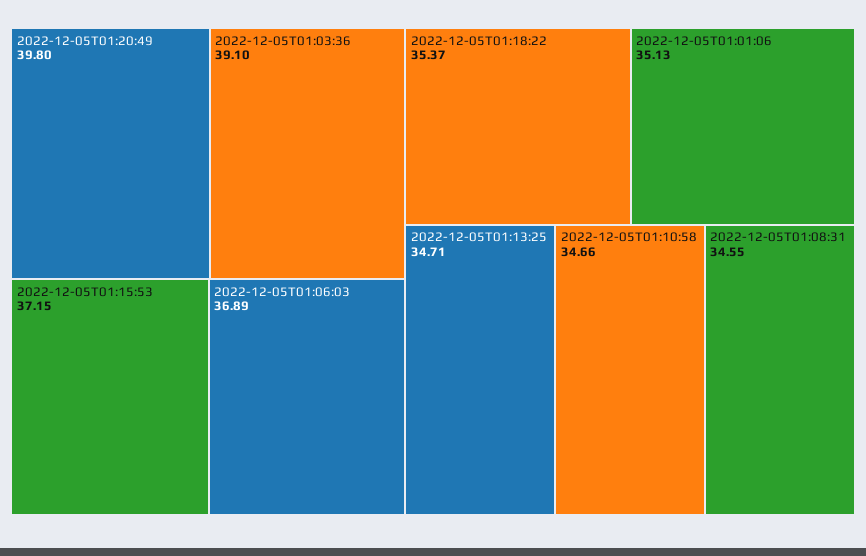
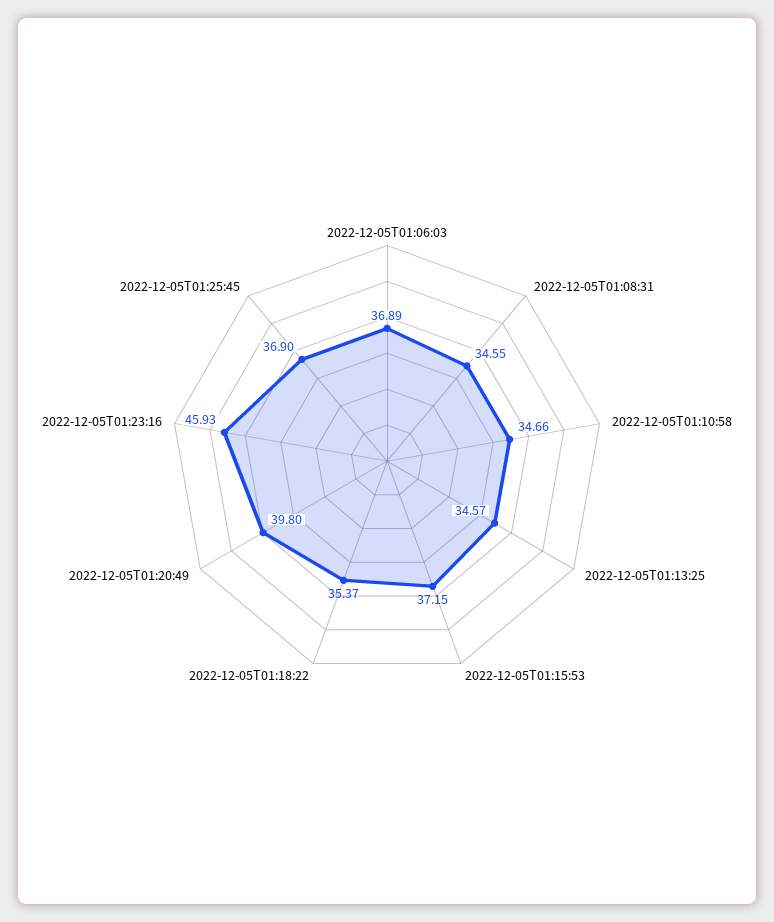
2022-12-05T01:03:36: 39.1 -> none
2022-12-05T01:01:06: 35.13 -> none
2022-12-05T01:13:25: 34.71 -> 34.57
2022-12-05T01:23:16: none -> 45.93
2022-12-05T01:25:45: none -> 36.9

